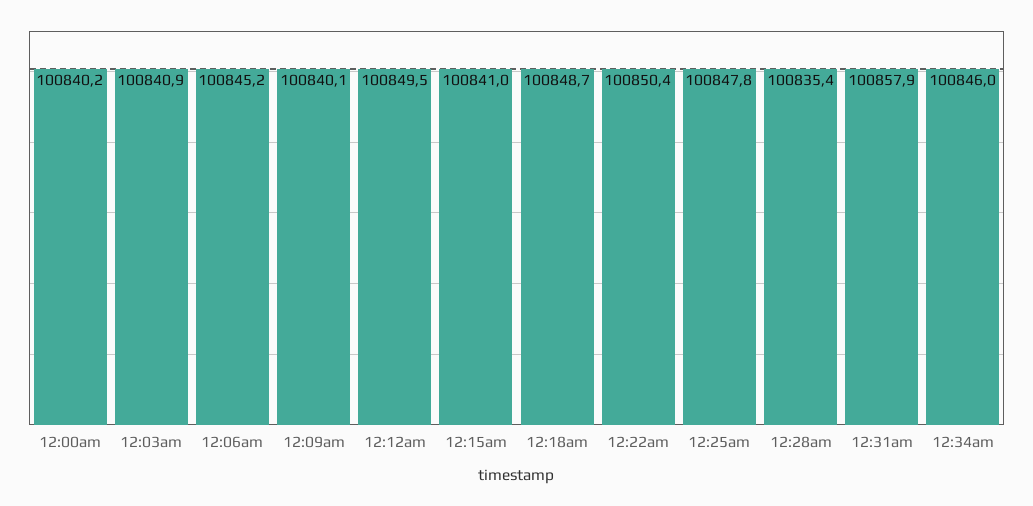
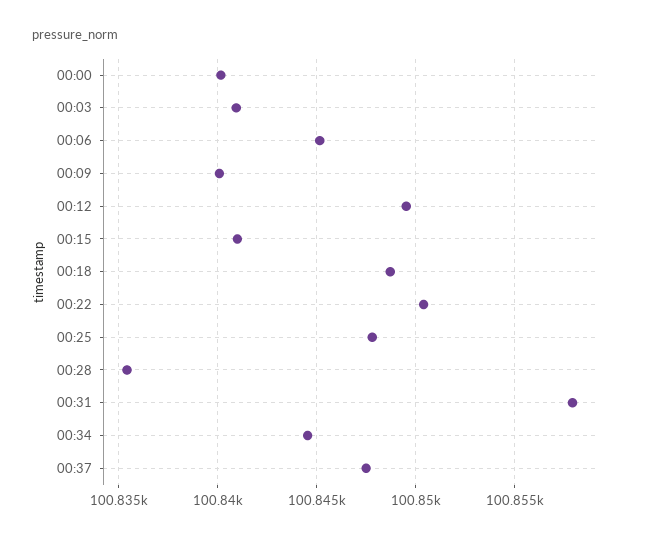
12:34am: 100846 -> 100844.5
00:37: none -> 100847.5

